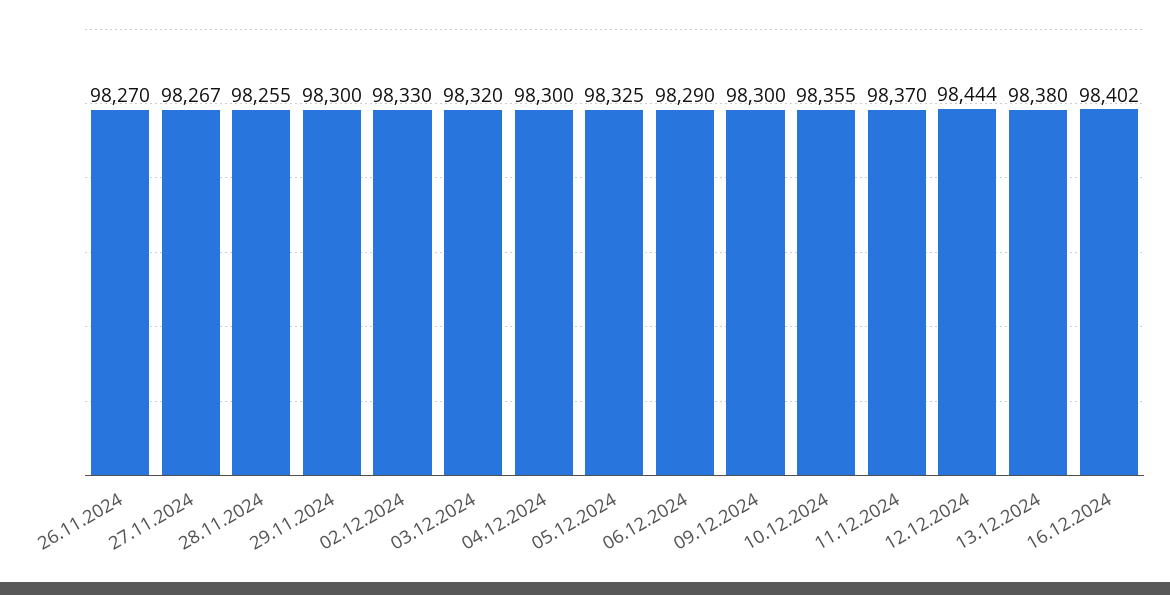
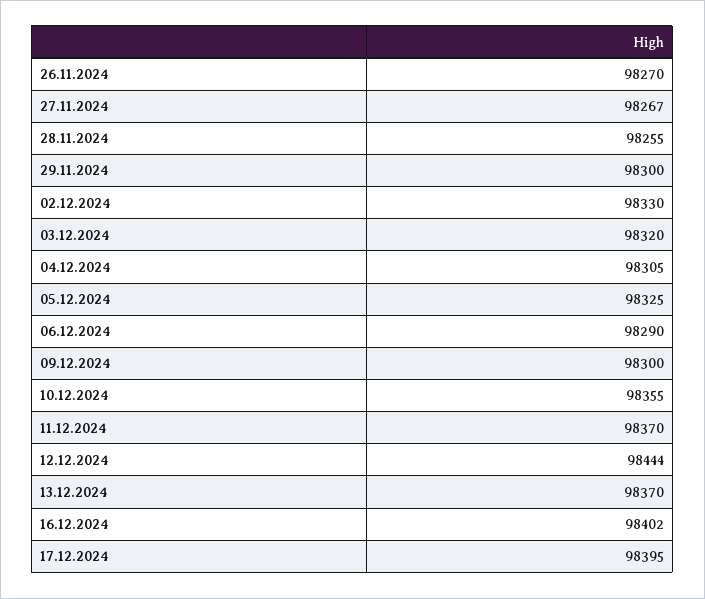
04.12.2024: 98300 -> 98305
13.12.2024: 98380 -> 98370
17.12.2024: none -> 98395

